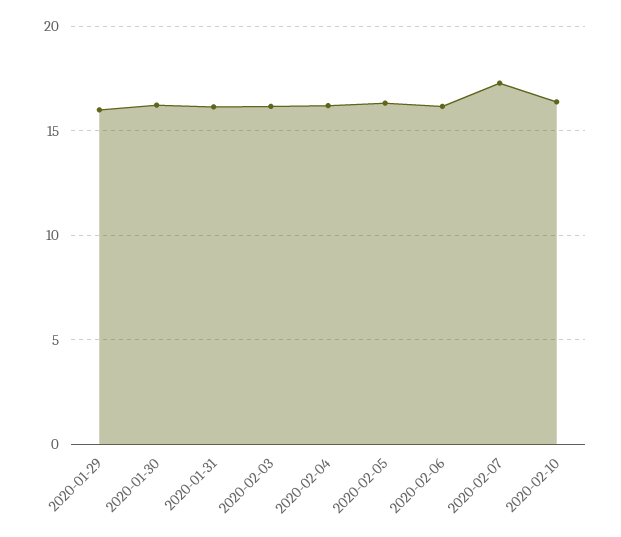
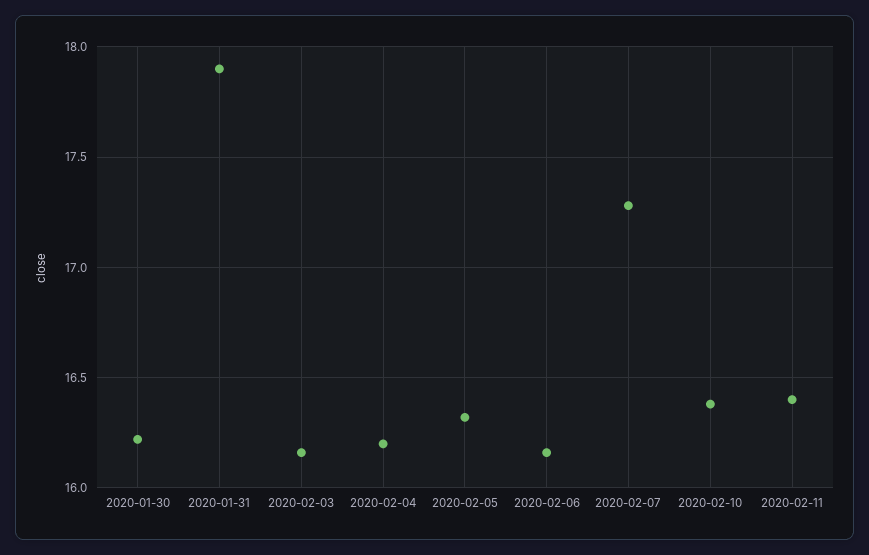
2020-01-29: 16 -> none
2020-01-31: 16 -> 17.9
2020-02-11: none -> 16.4

